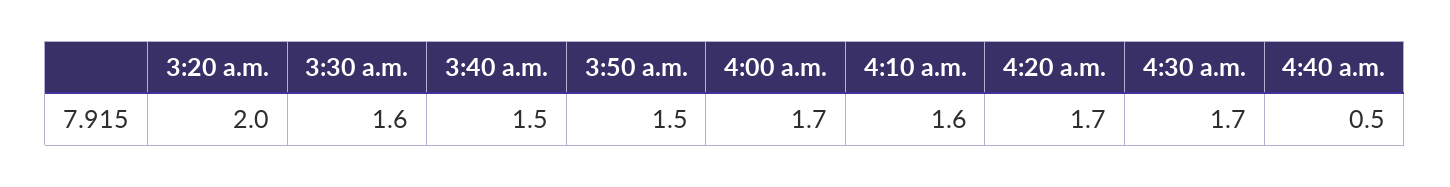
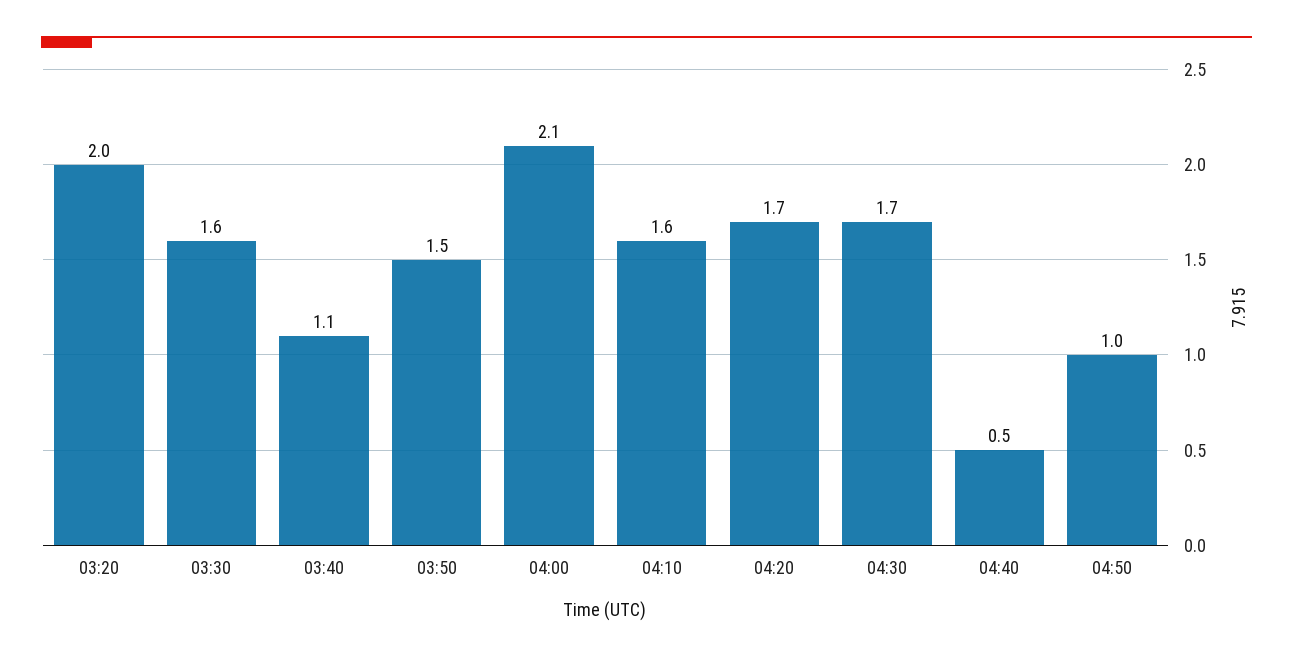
3:40 a.m.: 1.5 -> 1.1
4:00 a.m.: 1.7 -> 2.1
04:50: none -> 1

